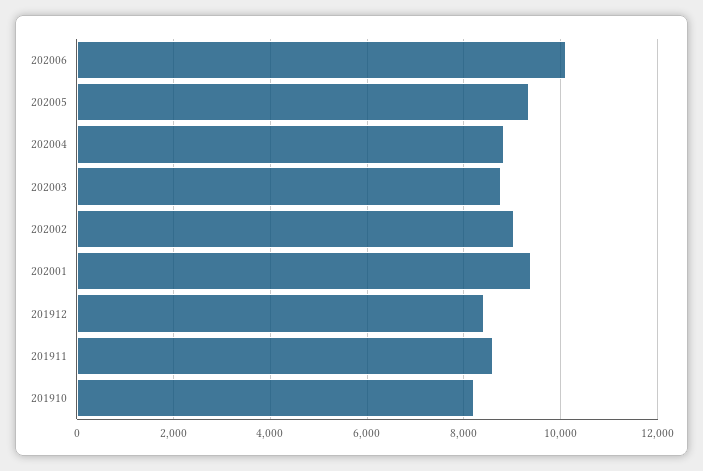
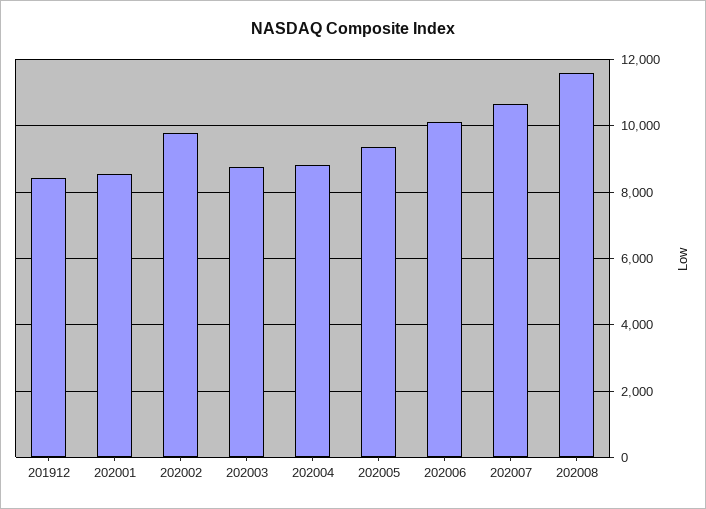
202002: 9000 -> 9800
202001: 9400 -> 8600
201911: 8600 -> none
201910: 8200 -> none
202007: none -> 10600
202008: none -> 11600

